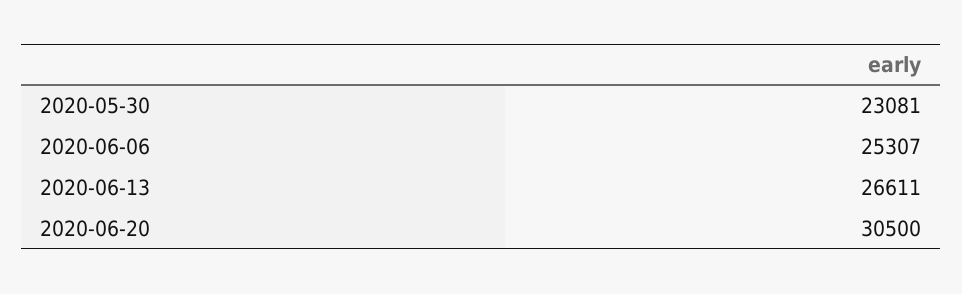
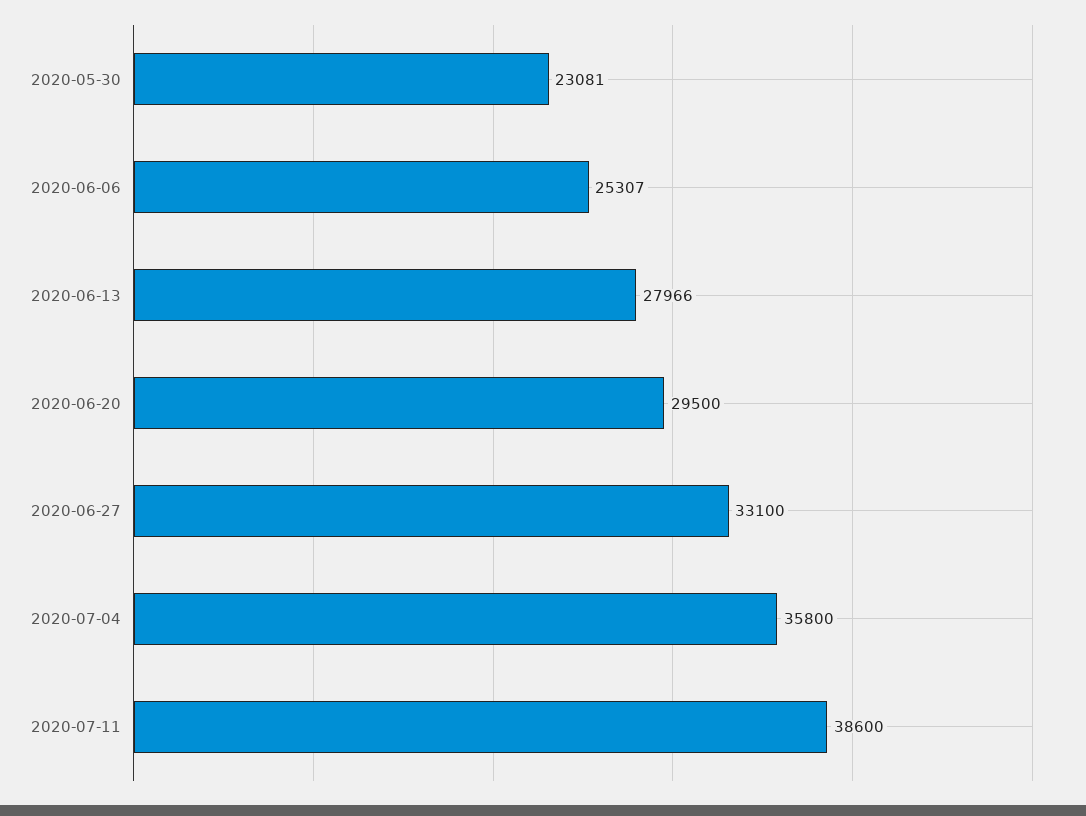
2020-06-13: 26611 -> 27966
2020-06-20: 30500 -> 29500
2020-06-27: none -> 33100
2020-07-04: none -> 35800
2020-07-11: none -> 38600

